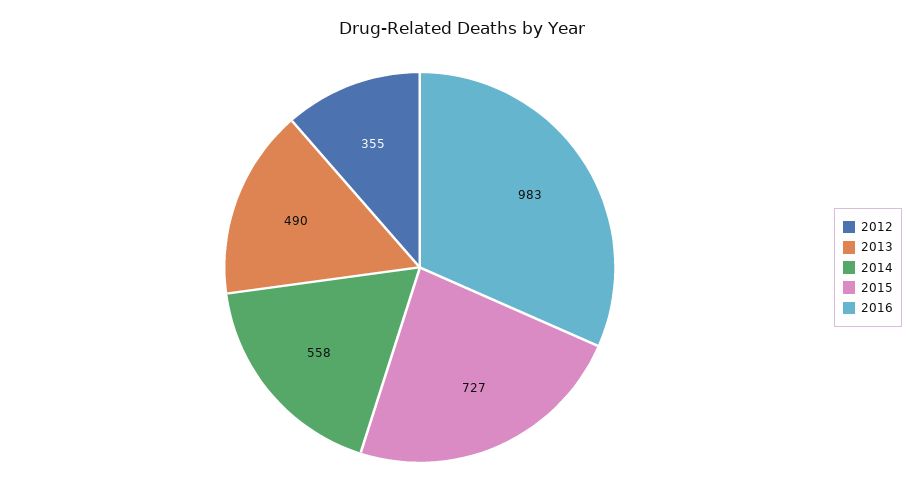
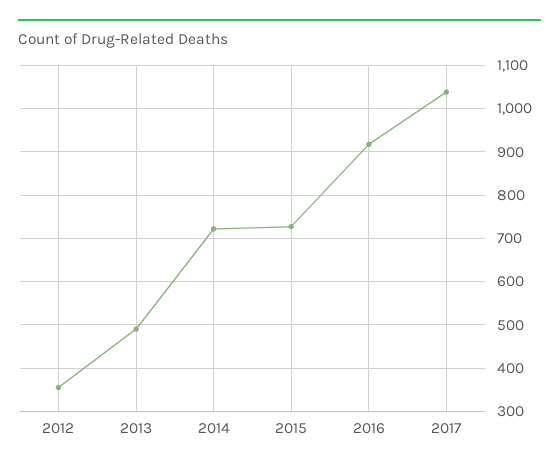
2014: 558 -> 720
2016: 983 -> 920
2017: none -> 1040

